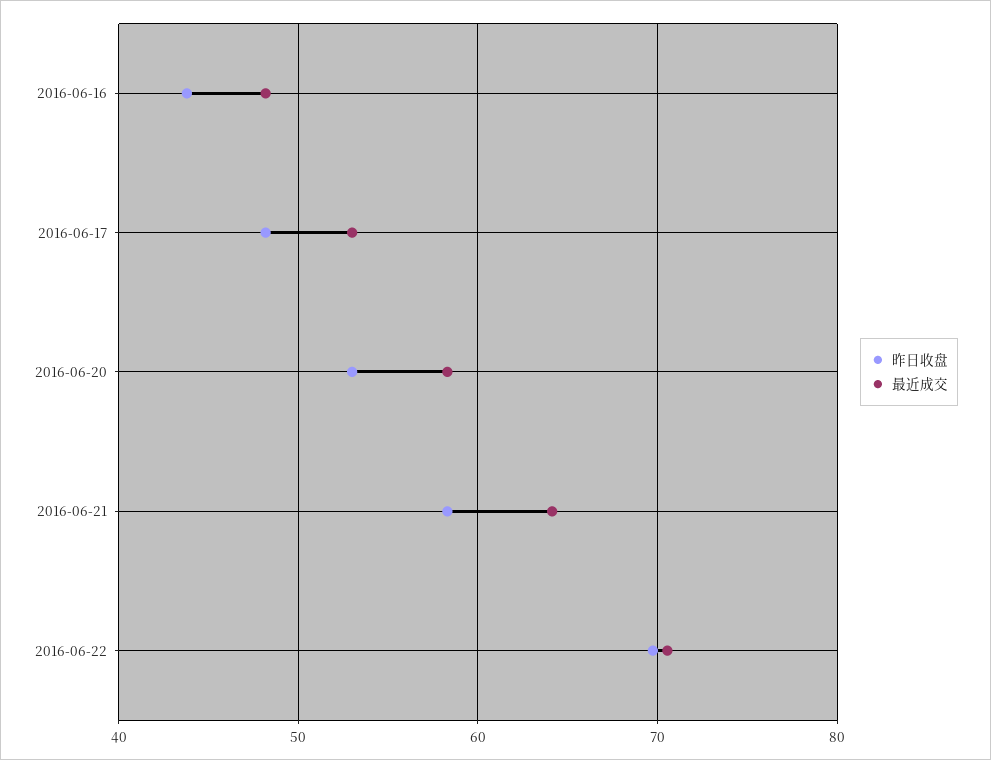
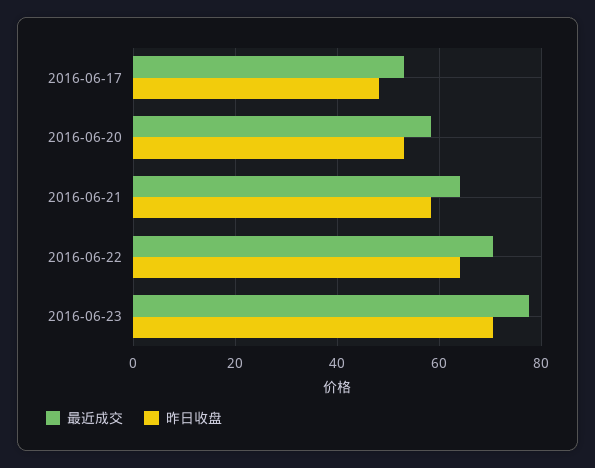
昨日收盘, 2016-06-16: 44 -> none
最近成交, 2016-06-16: 48 -> none
昨日收盘, 2016-06-22: 70 -> 64
最近成交, 2016-06-23: none -> 78
昨日收盘, 2016-06-23: none -> 70

